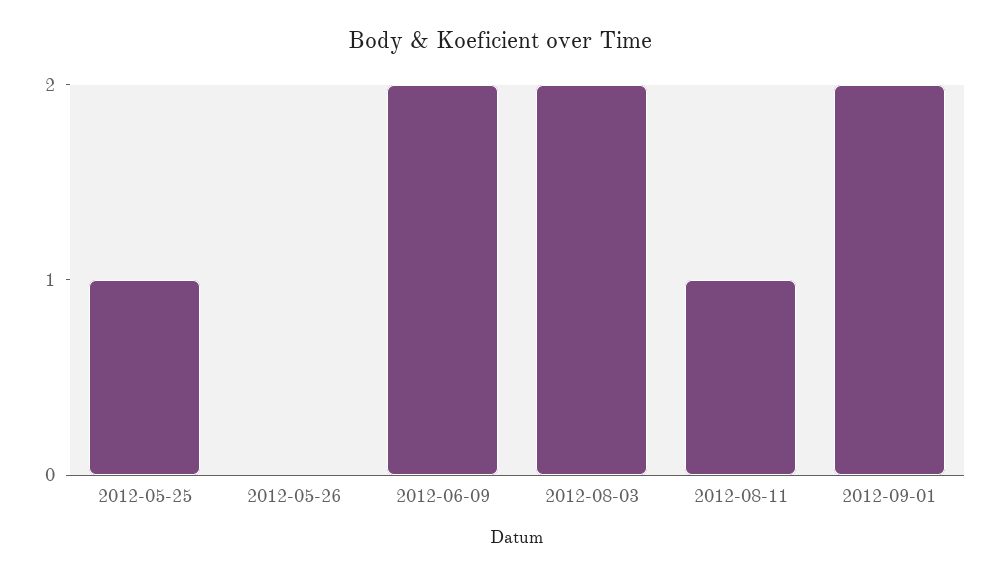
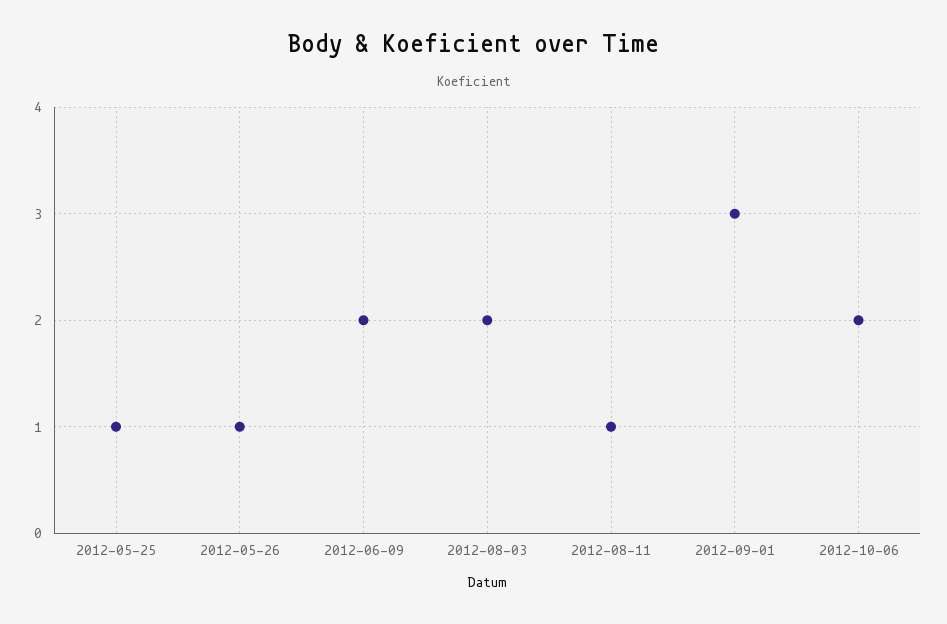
2012-05-26: 0 -> 1
2012-09-01: 2 -> 3
2012-10-06: none -> 2

